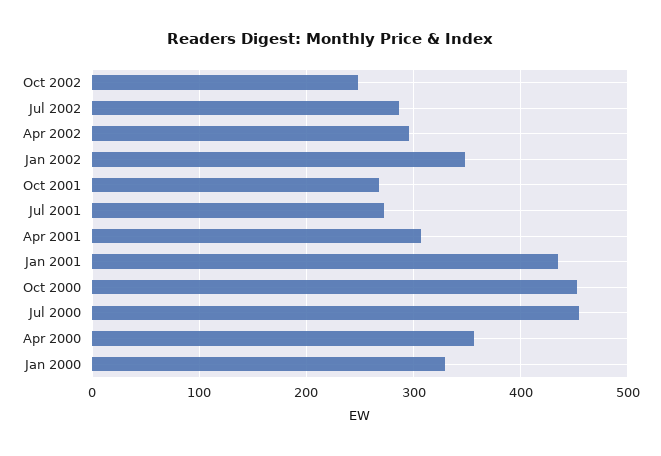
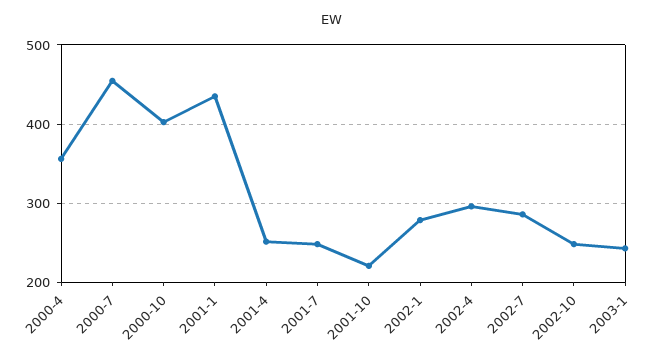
Jan 2002: 350 -> 280
Oct 2001: 270 -> 220
Jul 2001: 270 -> 250
Apr 2001: 310 -> 250
Oct 2000: 450 -> 400
Jan 2000: 330 -> none
2003-1: none -> 240

